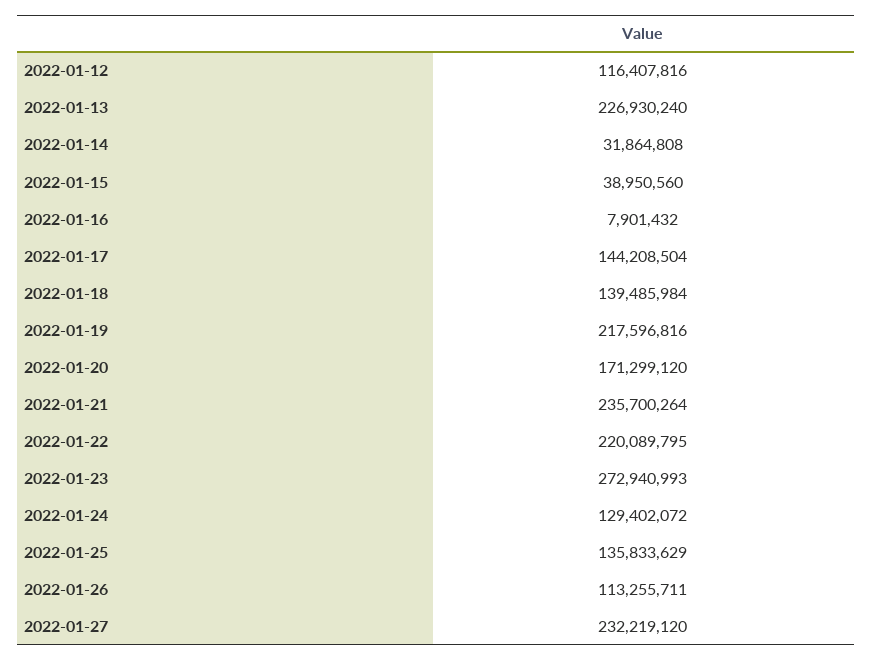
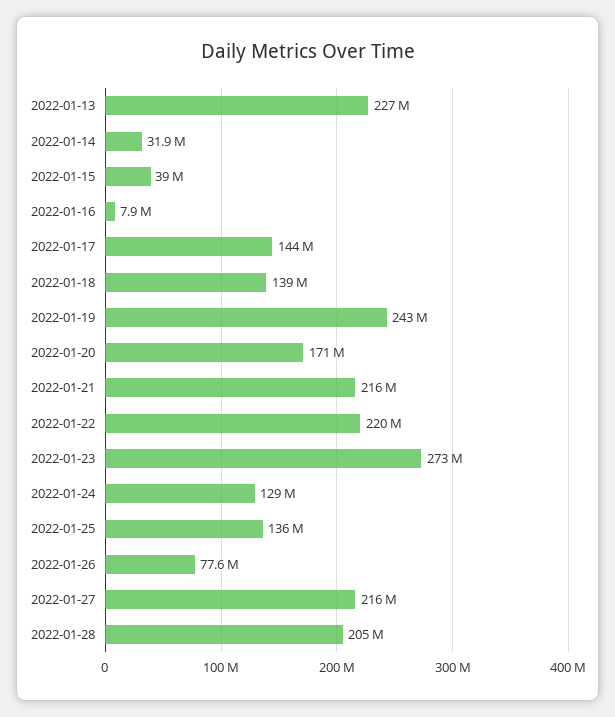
2022-01-12: 116407816 -> none
2022-01-19: 217596816 -> 243000000
2022-01-21: 235700264 -> 216000000
2022-01-26: 113255711 -> 77600000
2022-01-27: 232219120 -> 216000000
2022-01-28: none -> 205000000

